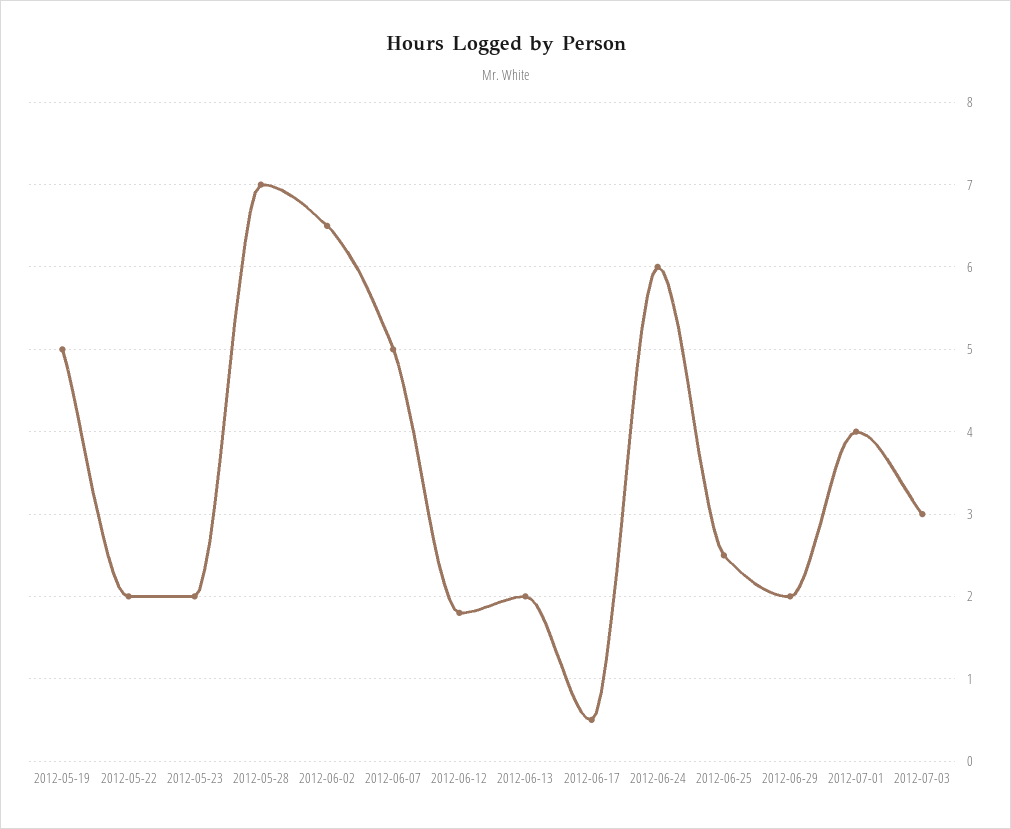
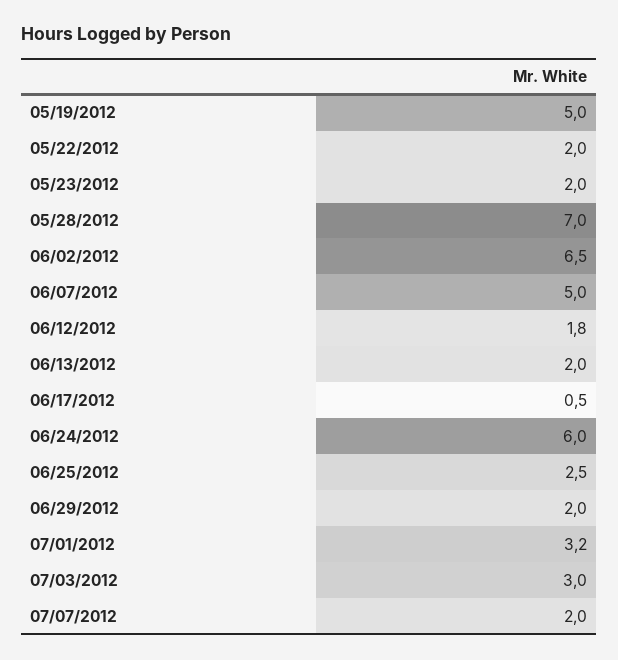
2012-07-01: 4 -> 3.2
07/07/2012: none -> 2

